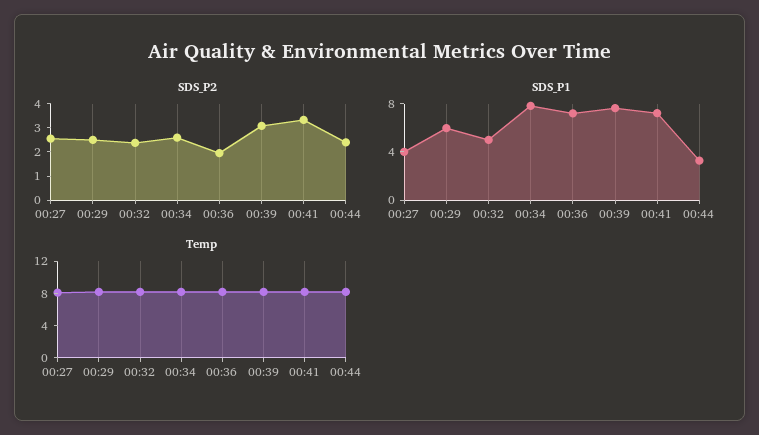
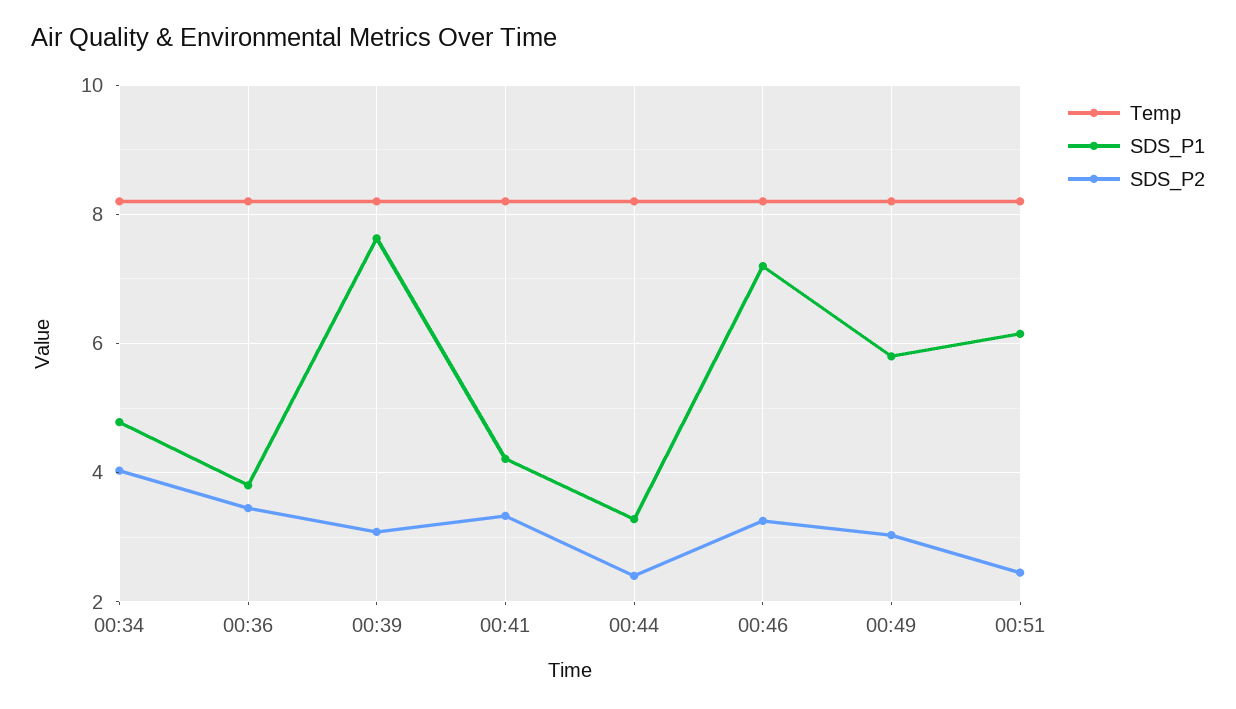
SDS_P2, 00:27: 2.5 -> none
SDS_P2, 00:29: 2.5 -> none
SDS_P2, 00:32: 2.5 -> none
SDS_P2, 00:34: 2.5 -> 4
SDS_P2, 00:36: 2 -> 3.4
SDS_P1, 00:27: 4 -> none
SDS_P1, 00:29: 6 -> none
SDS_P1, 00:32: 5 -> none
SDS_P1, 00:34: 8 -> 4.8
SDS_P1, 00:36: 7 -> 3.8
SDS_P1, 00:41: 7 -> 4.2
Temp, 00:27: 8 -> none
Temp, 00:29: 8 -> none
Temp, 00:32: 8 -> none
Temp, 00:46: none -> 8.2
SDS_P1, 00:46: none -> 7.2
SDS_P2, 00:46: none -> 3.2
Temp, 00:49: none -> 8.2
SDS_P1, 00:49: none -> 5.8
SDS_P2, 00:49: none -> 3
Temp, 00:51: none -> 8.2
SDS_P1, 00:51: none -> 6.2
SDS_P2, 00:51: none -> 2.4

